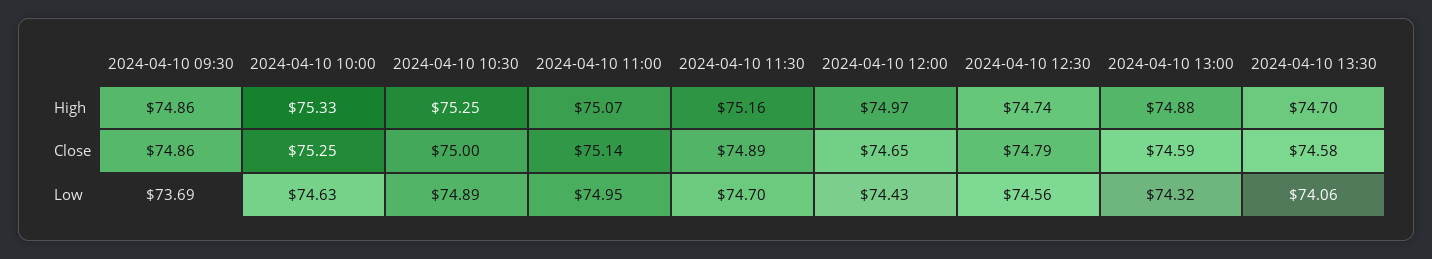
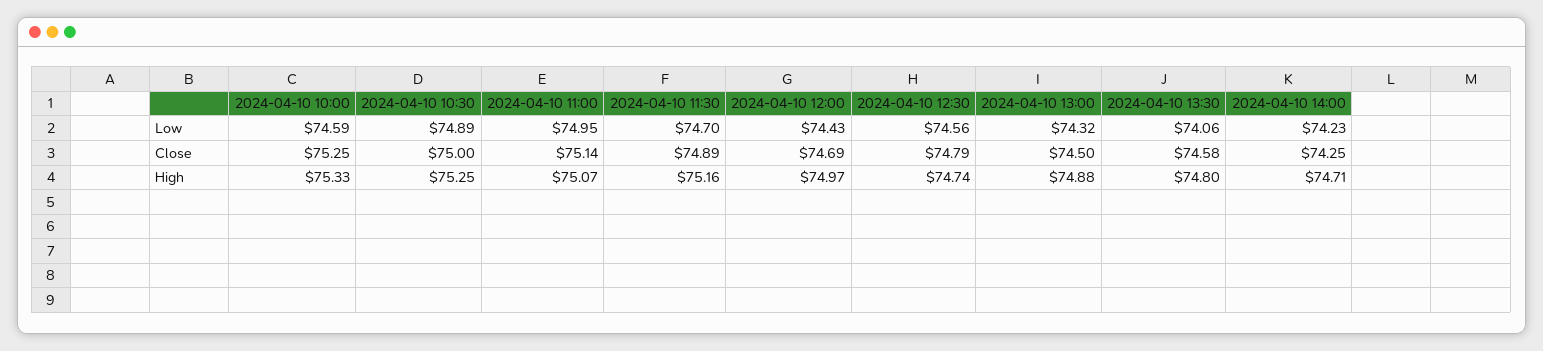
2024-04-10 09:30, High: 74.86 -> none
2024-04-10 13:30, High: 74.7 -> 74.8
2024-04-10 09:30, Close: 74.86 -> none
2024-04-10 12:00, Close: 74.65 -> 74.69
2024-04-10 13:00, Close: 74.59 -> 74.5
2024-04-10 09:30, Low: 73.69 -> none
2024-04-10 10:00, Low: 74.63 -> 74.59
2024-04-10 14:00, Low: none -> 74.23
2024-04-10 14:00, Close: none -> 74.25
2024-04-10 14:00, High: none -> 74.71

